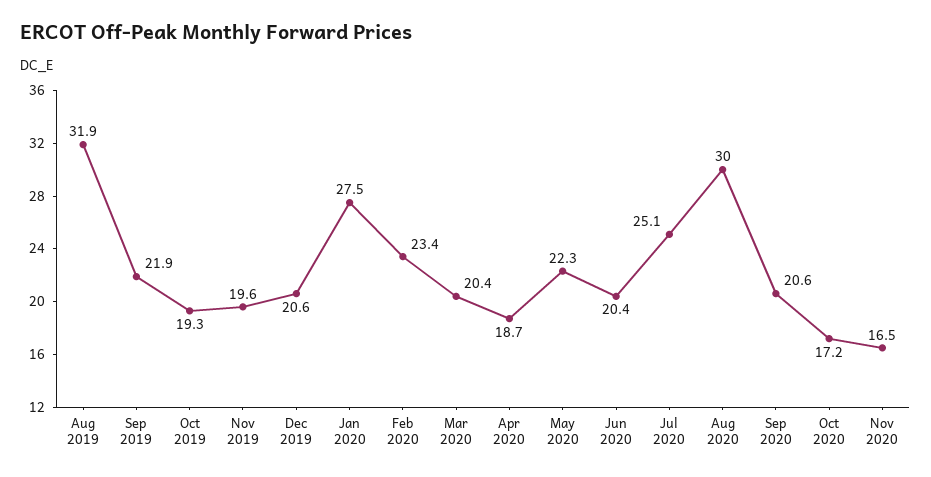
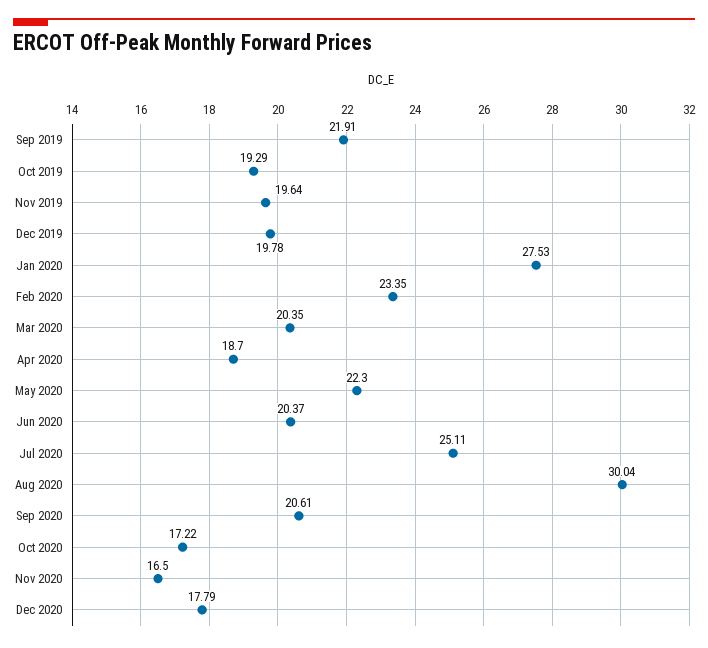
Aug 2019: 31.9 -> none
Dec 2019: 20.6 -> 19.78
Dec 2020: none -> 17.79

